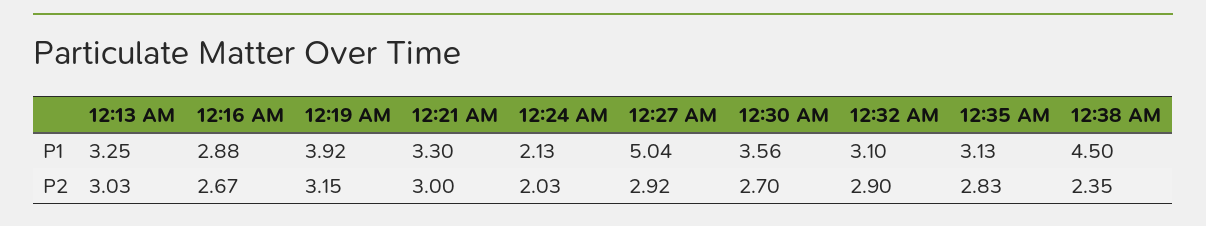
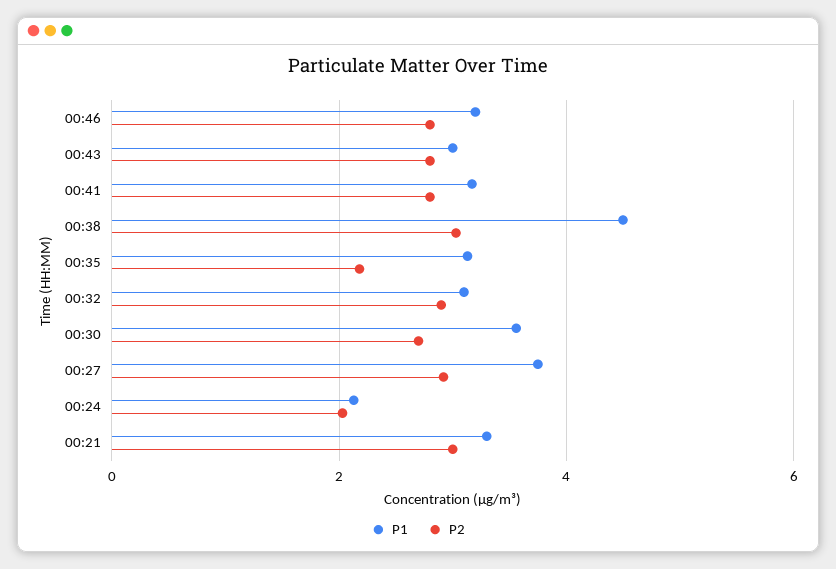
P1, 12:13 AM: 3.25 -> none
P1, 12:16 AM: 2.88 -> none
P1, 12:19 AM: 3.92 -> none
P1, 12:27 AM: 5.04 -> 3.8
P2, 12:13 AM: 3.03 -> none
P2, 12:16 AM: 2.67 -> none
P2, 12:19 AM: 3.15 -> none
P2, 12:35 AM: 2.83 -> 2.2
P2, 12:38 AM: 2.35 -> 3
P1, 00:46: none -> 3.2
P2, 00:46: none -> 2.8
P1, 00:43: none -> 3
P2, 00:43: none -> 2.8
P1, 00:41: none -> 3.2
P2, 00:41: none -> 2.8

